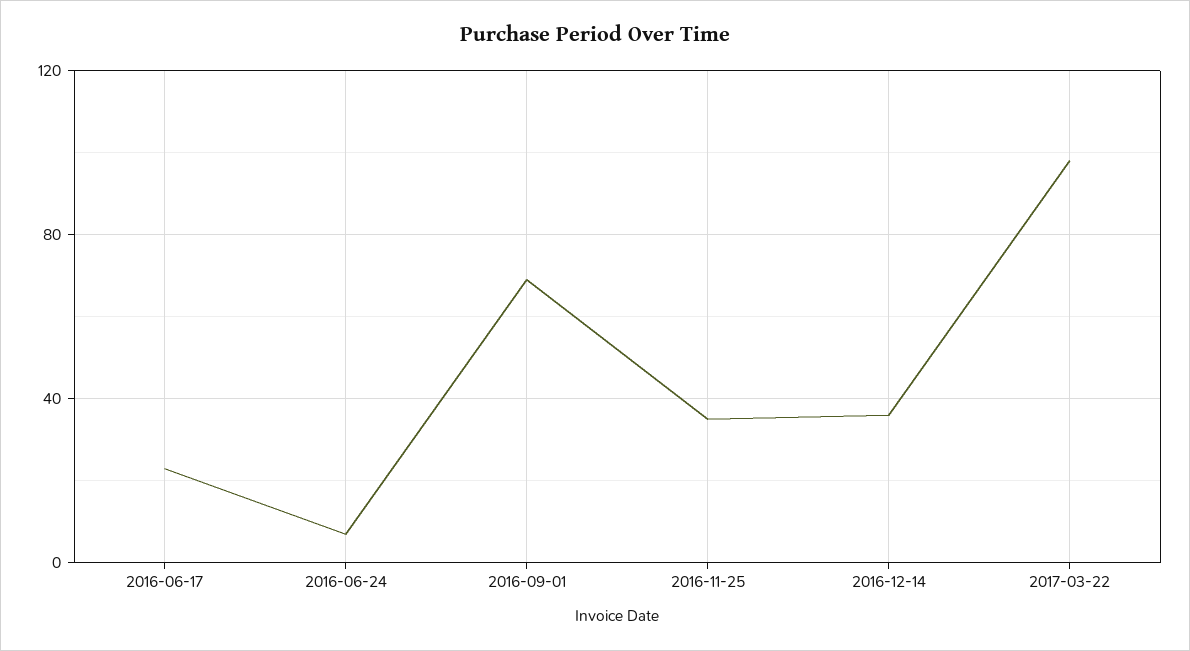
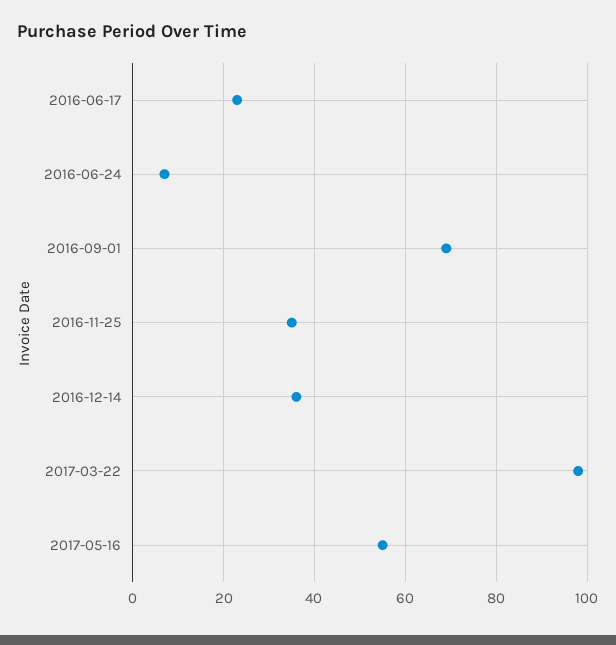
2017-05-16: none -> 55

